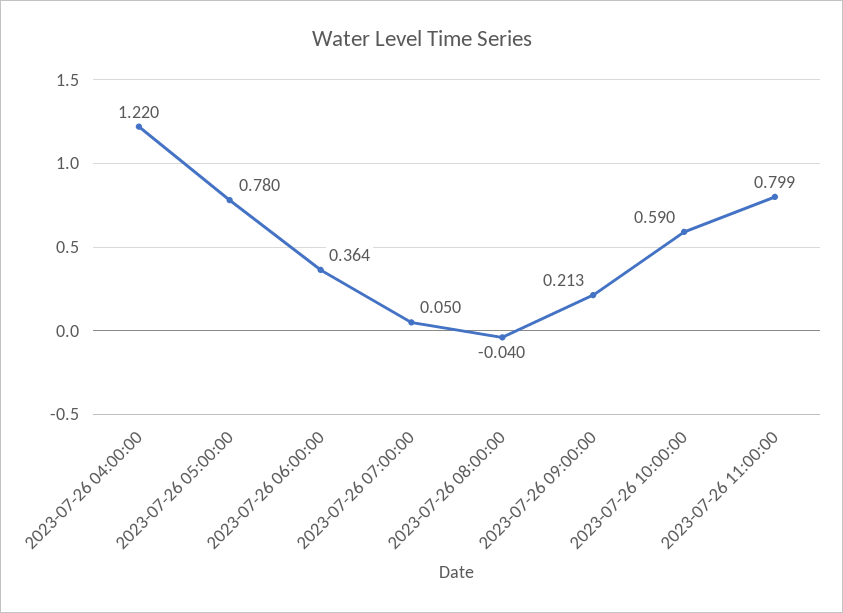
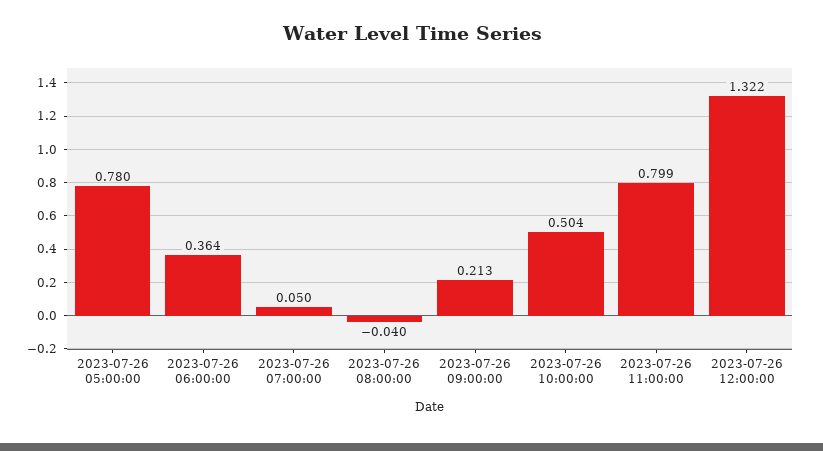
2023-07-26 04:00:00: 1.22 -> none
2023-07-26 10:00:00: 0.59 -> 0.504
2023-07-26 12:00:00: none -> 1.322

